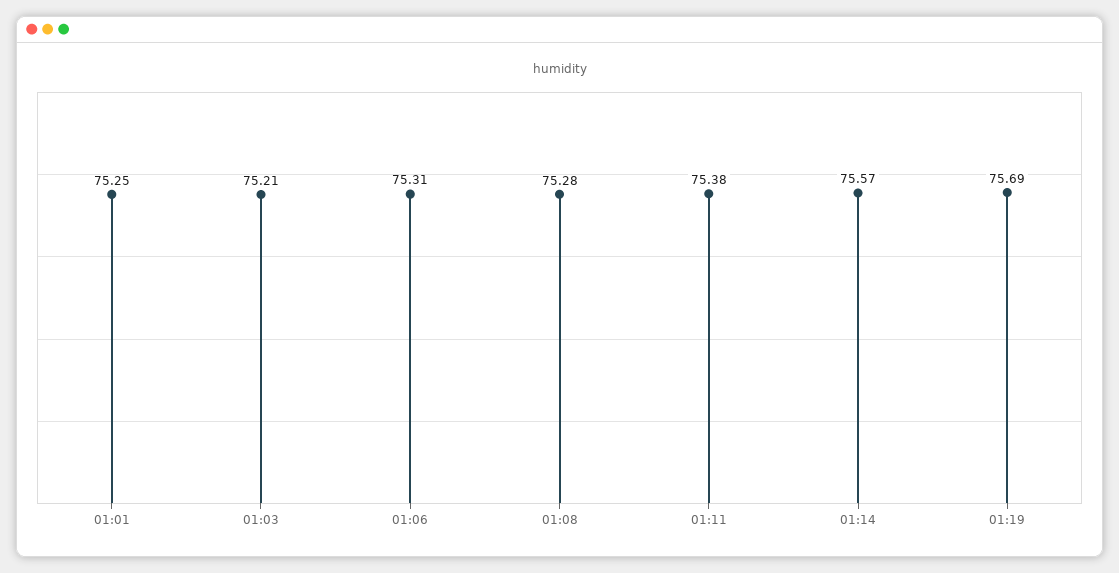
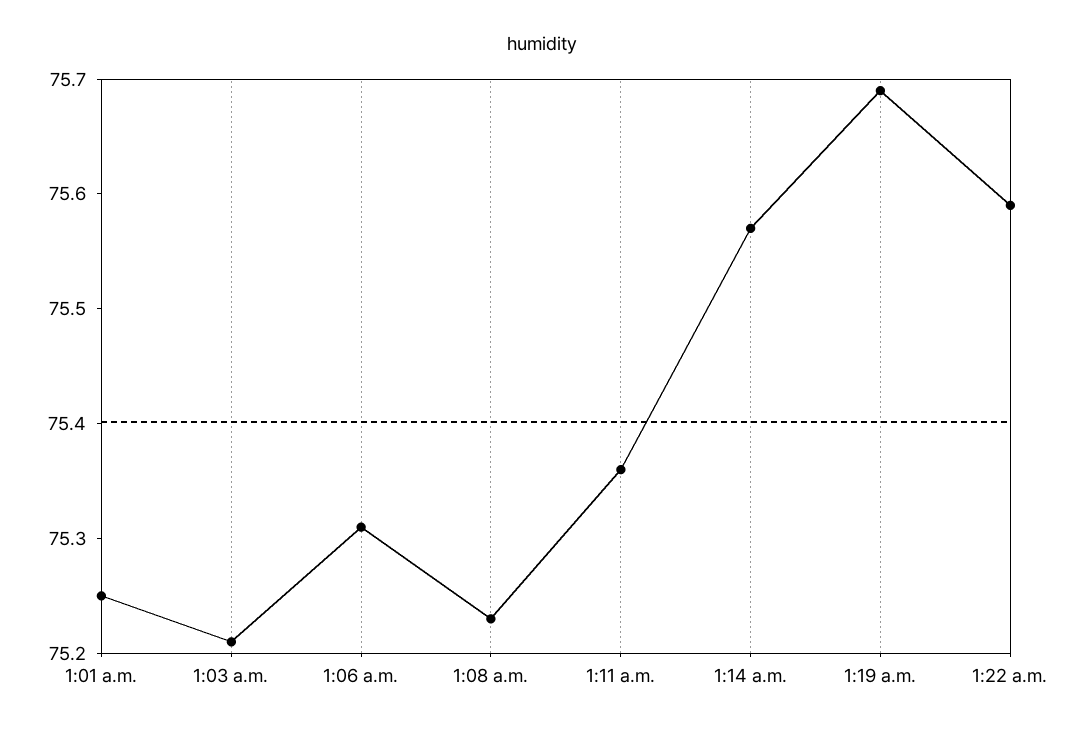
01:08: 75.28 -> 75.23
01:11: 75.38 -> 75.36
1:22 a.m.: none -> 75.59

